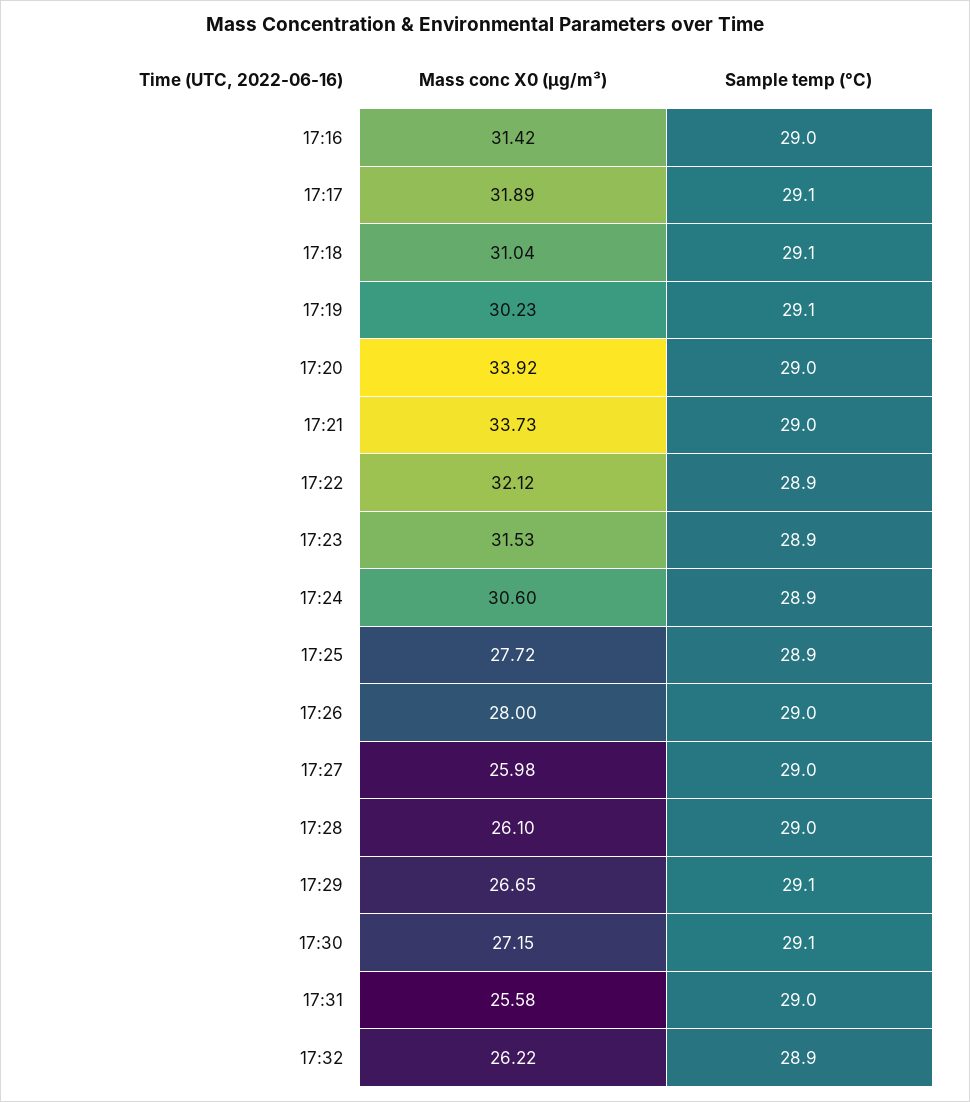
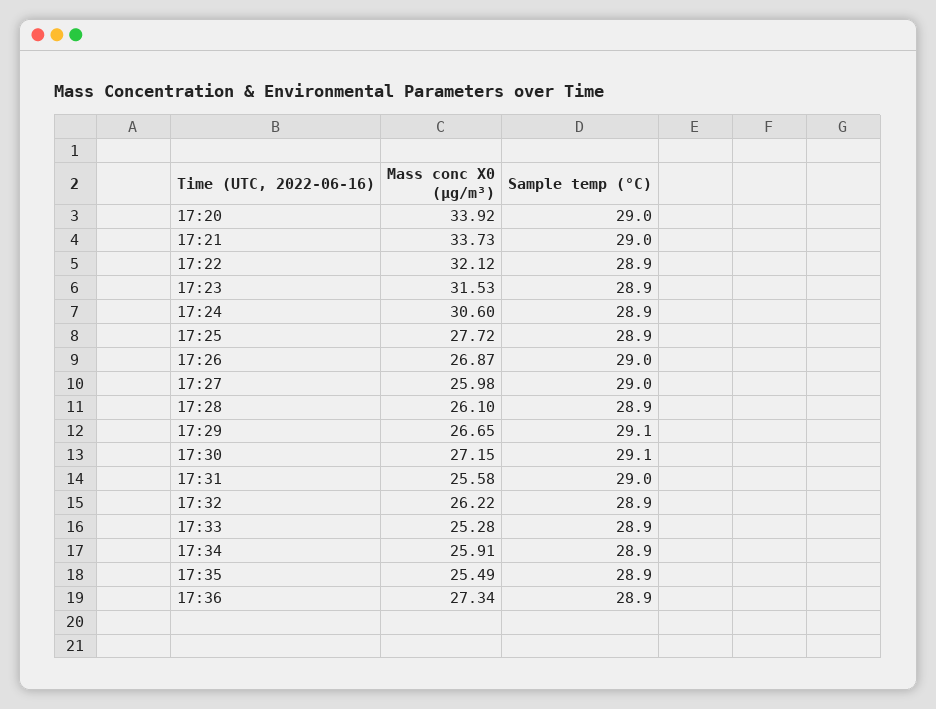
Mass conc X0 (μg/m³), 17:16: 31.42 -> none
Sample temp (°C), 17:16: 29 -> none
Mass conc X0 (μg/m³), 17:17: 31.89 -> none
Sample temp (°C), 17:17: 29.1 -> none
Mass conc X0 (μg/m³), 17:18: 31.04 -> none
Sample temp (°C), 17:18: 29.1 -> none
Mass conc X0 (μg/m³), 17:19: 30.23 -> none
Sample temp (°C), 17:19: 29.1 -> none
Mass conc X0 (μg/m³), 17:26: 28 -> 26.87
Sample temp (°C), 17:28: 29 -> 28.9
Mass conc X0 (μg/m³), 17:33: none -> 25.28
Sample temp (°C), 17:33: none -> 28.9
Mass conc X0 (μg/m³), 17:34: none -> 25.91
Sample temp (°C), 17:34: none -> 28.9
Mass conc X0 (μg/m³), 17:35: none -> 25.49
Sample temp (°C), 17:35: none -> 28.9
Mass conc X0 (μg/m³), 17:36: none -> 27.34
Sample temp (°C), 17:36: none -> 28.9

